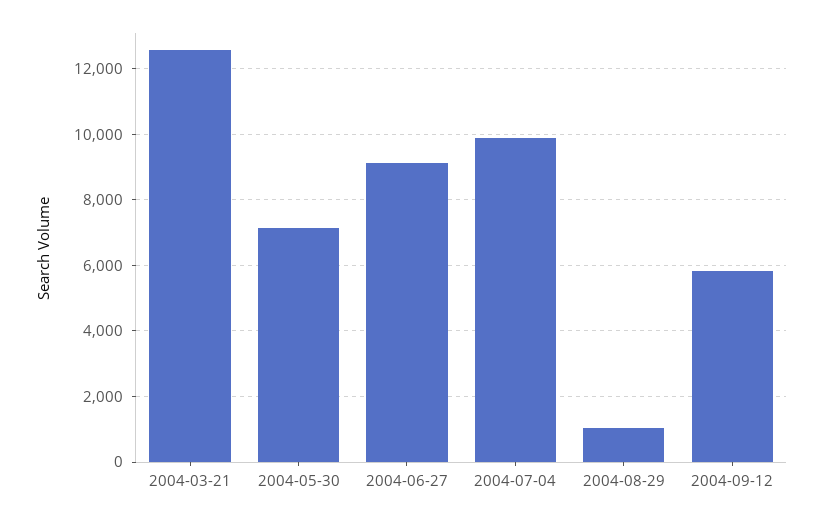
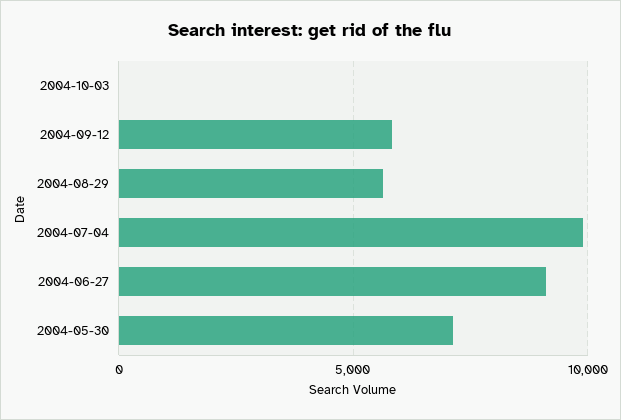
2004-03-21: 12600 -> none
2004-08-29: 1000 -> 5500
2004-10-03: none -> 0

